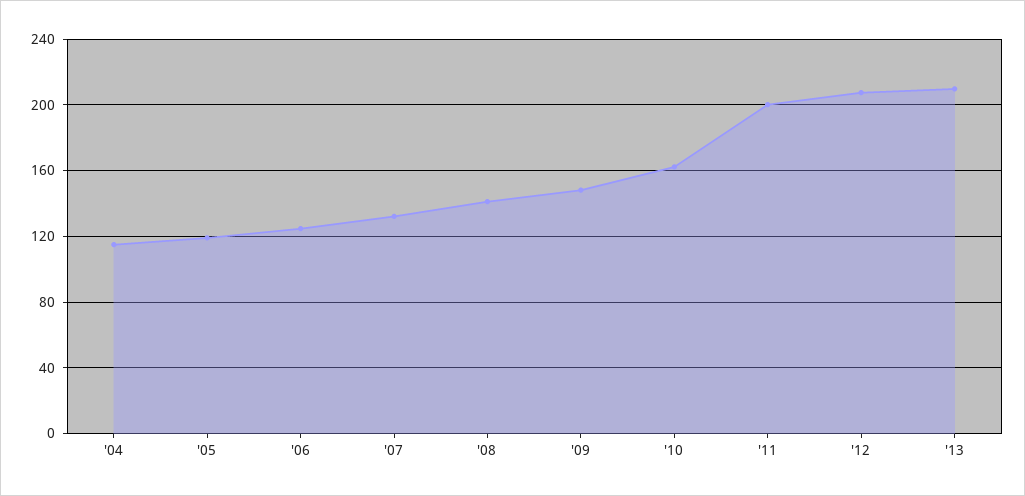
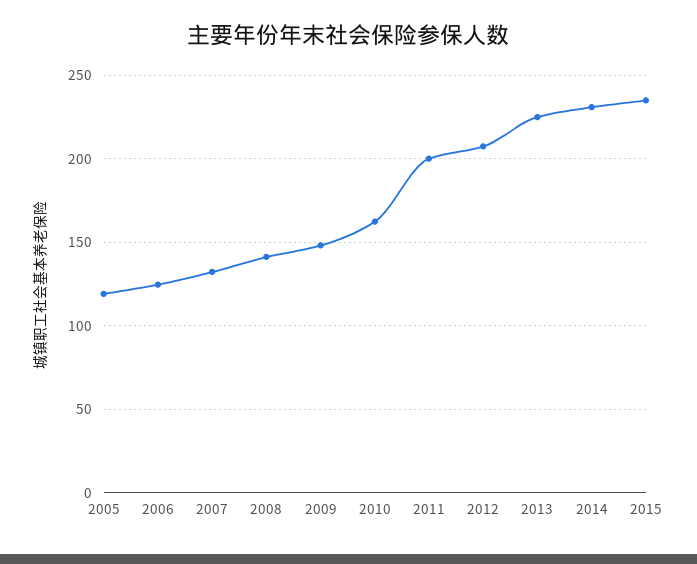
'04: 115 -> none
'13: 210 -> 225
2014: none -> 230
2015: none -> 235

